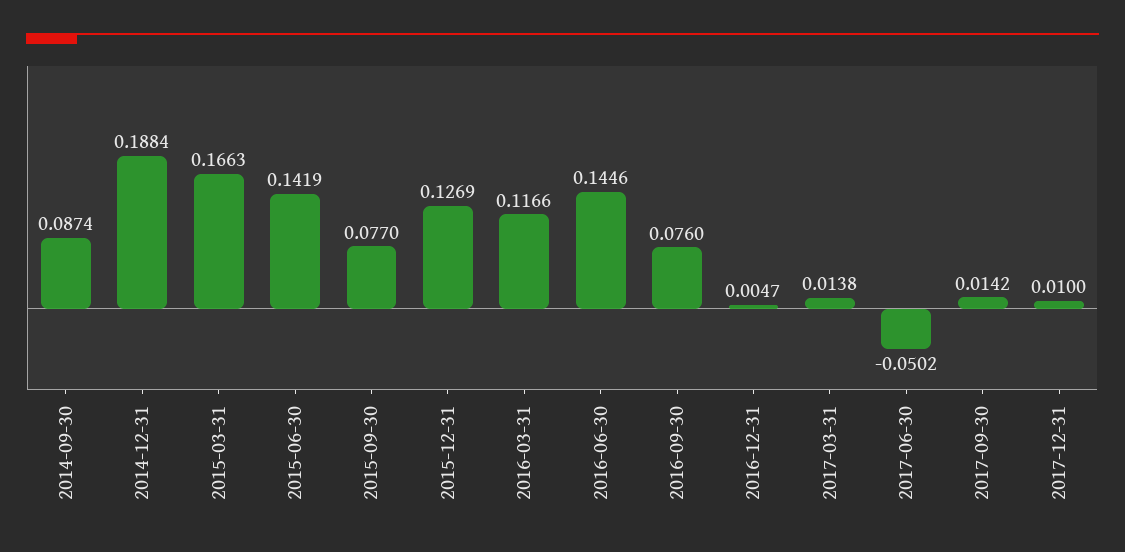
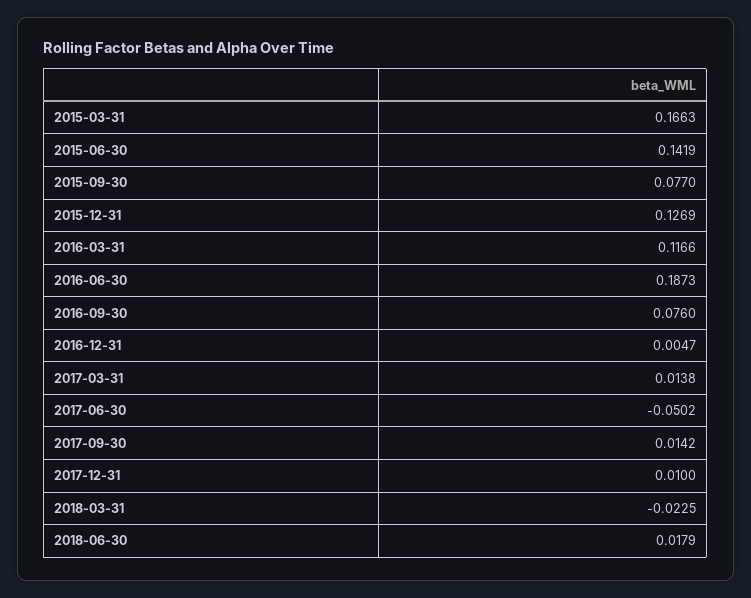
2014-09-30: 0.0874 -> none
2014-12-31: 0.1884 -> none
2016-06-30: 0.1446 -> 0.1873
2018-03-31: none -> -0.0225
2018-06-30: none -> 0.0179

